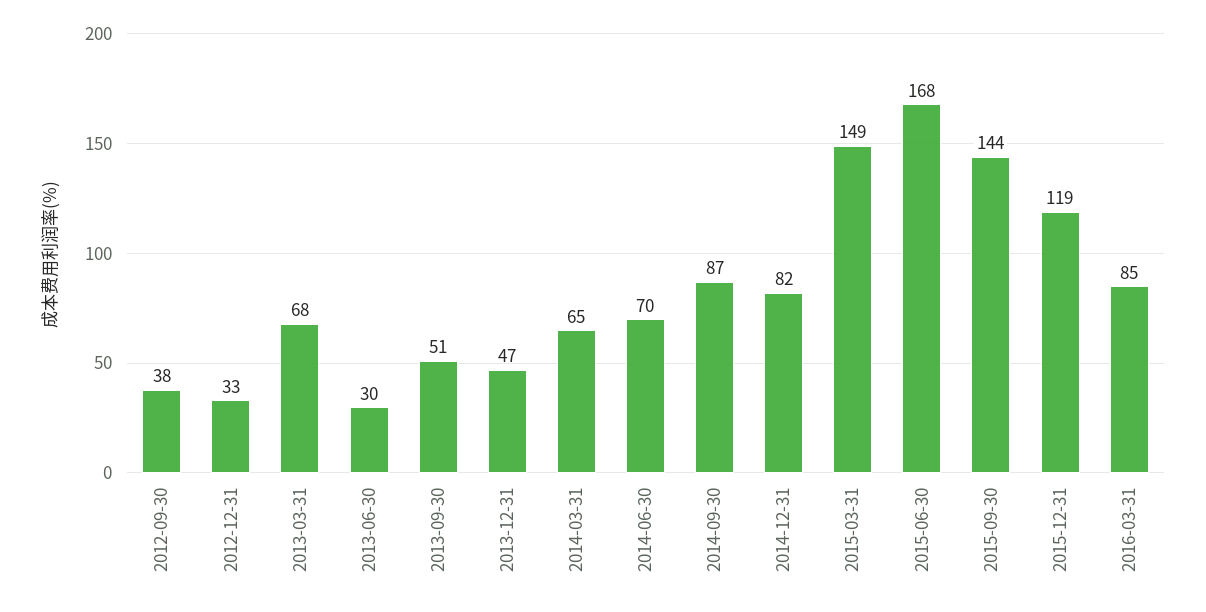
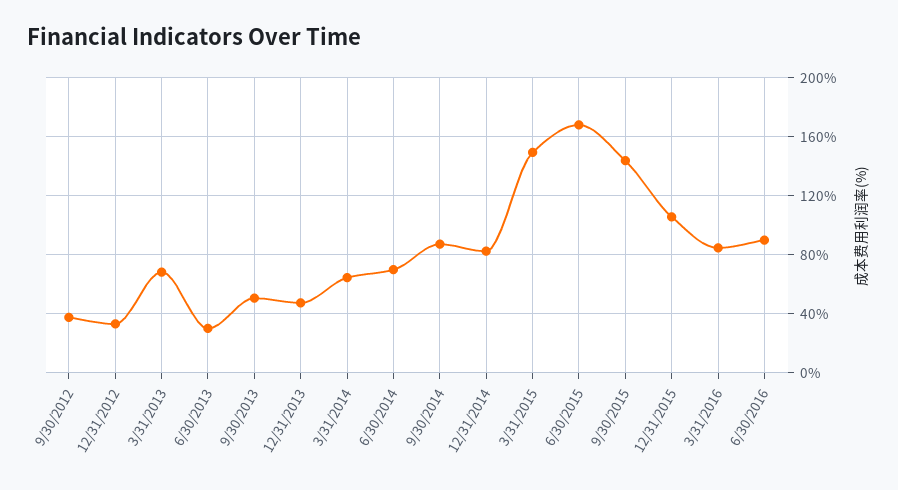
2015-12-31: 119 -> 105
6/30/2016: none -> 90

